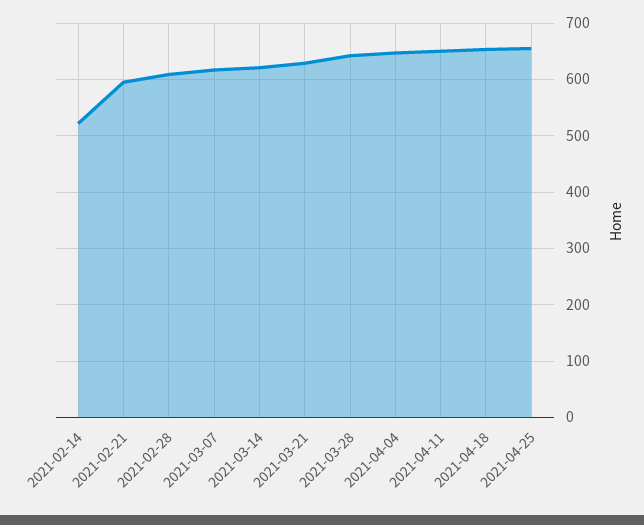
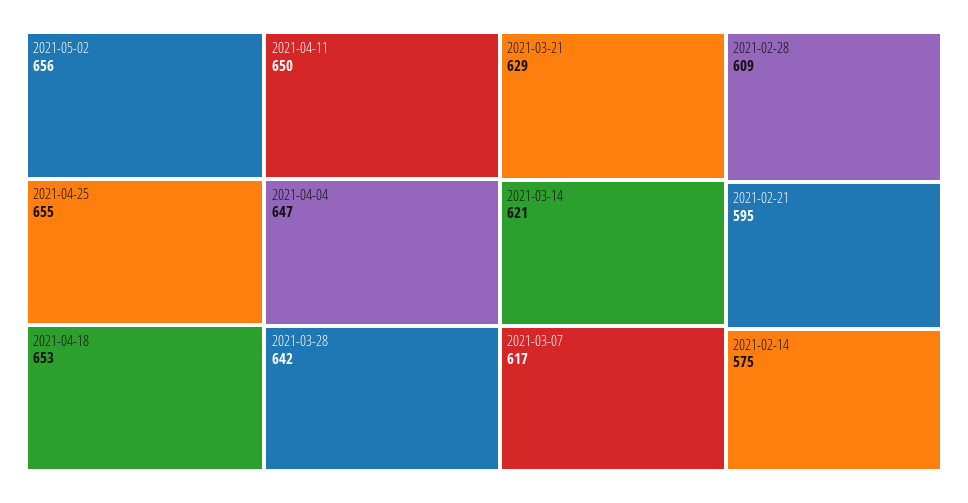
2021-02-14: 520 -> 575
2021-05-02: none -> 656

